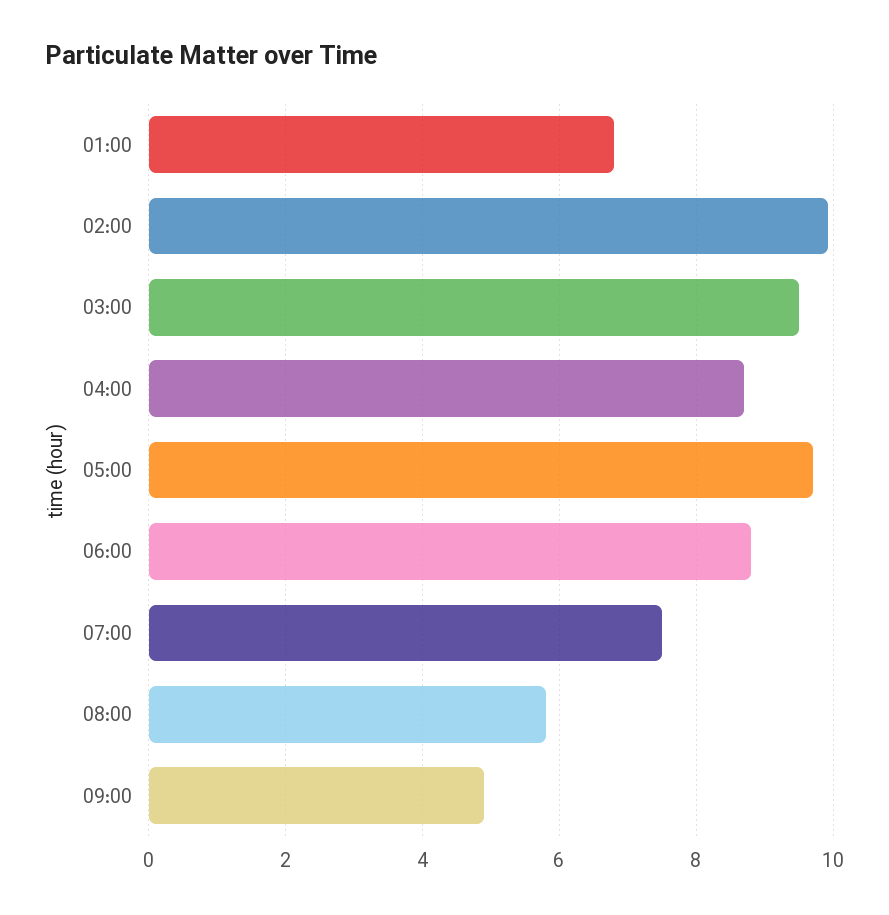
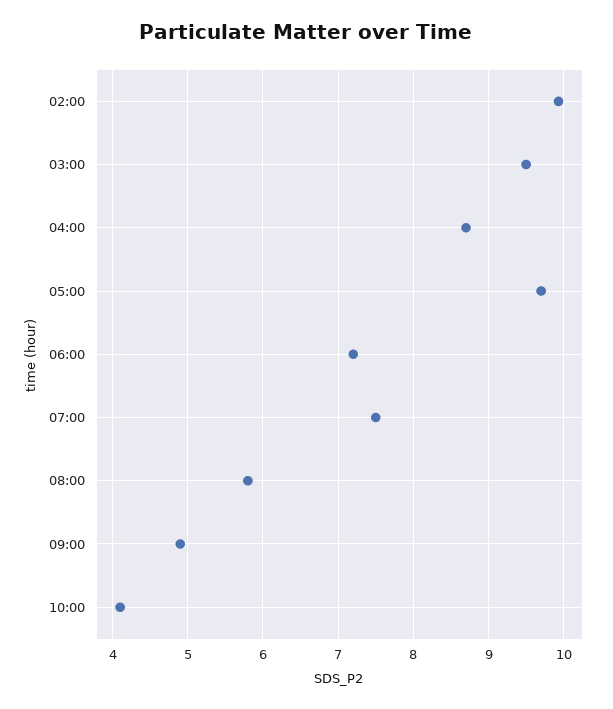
01:00: 6.8 -> none
06:00: 8.8 -> 7.2
10:00: none -> 4.1

